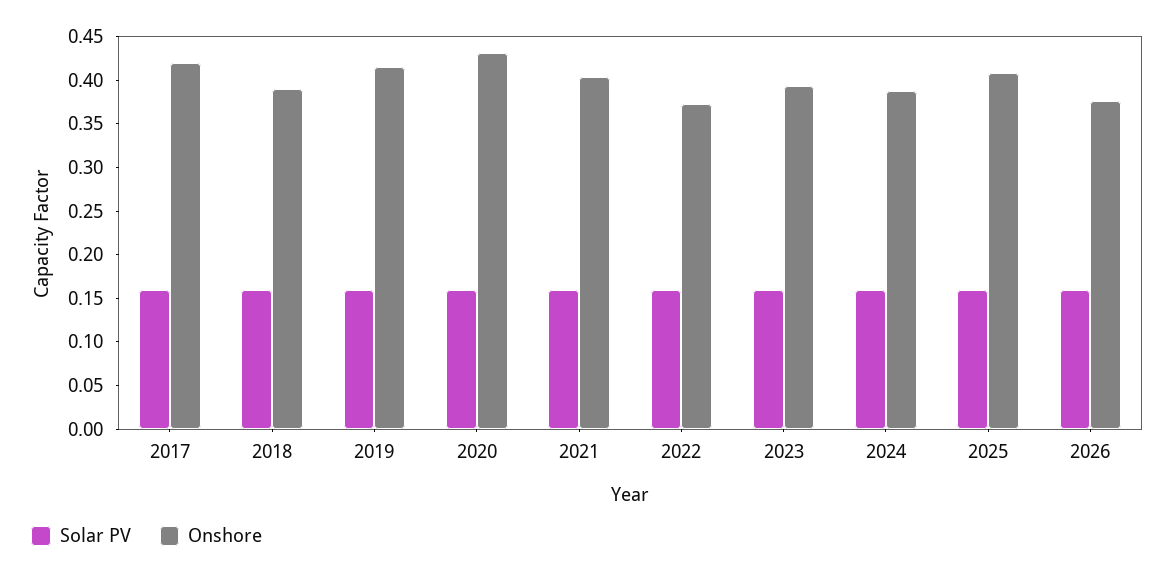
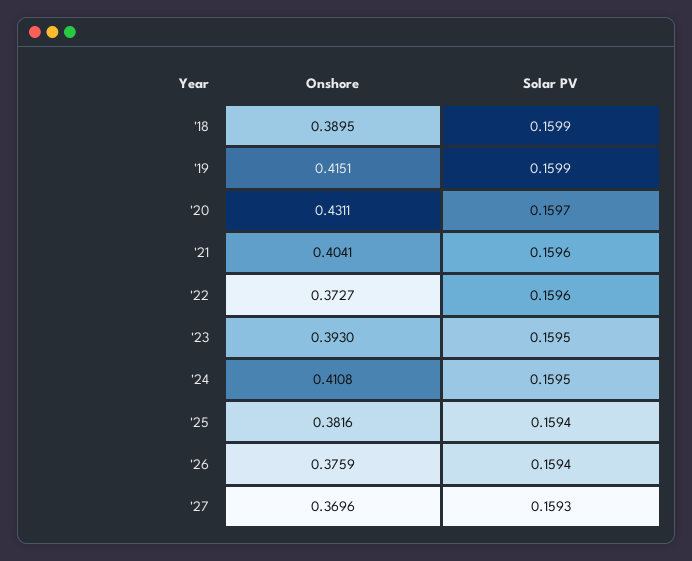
Solar PV, 2017: 0.16 -> none
Onshore, 2017: 0.42 -> none
Onshore, 2024: 0.39 -> 0.4108
Onshore, 2025: 0.41 -> 0.3816
Onshore, '27: none -> 0.3696
Solar PV, '27: none -> 0.1593

